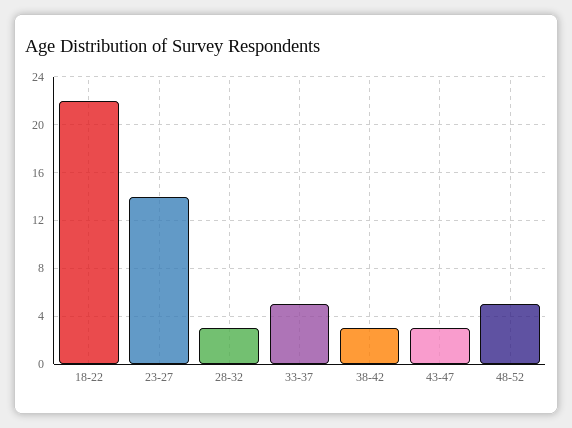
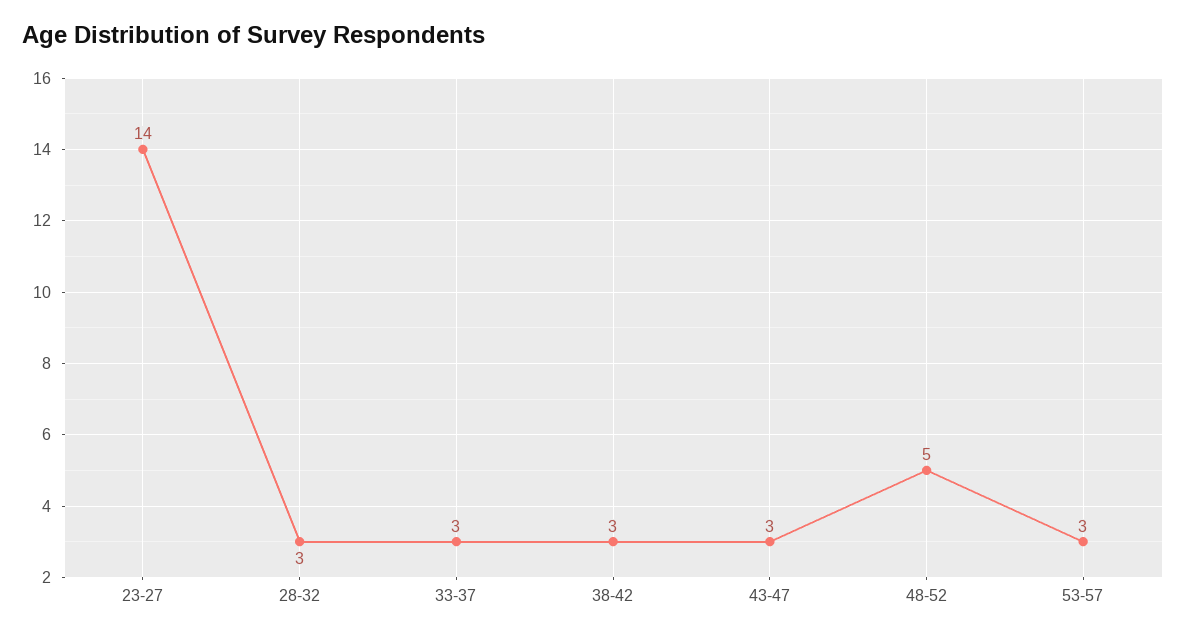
18-22: 22 -> none
33-37: 5 -> 3
53-57: none -> 3

